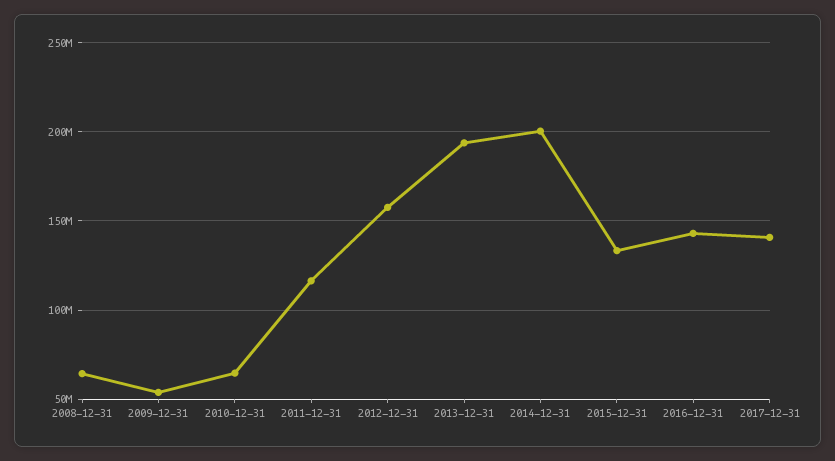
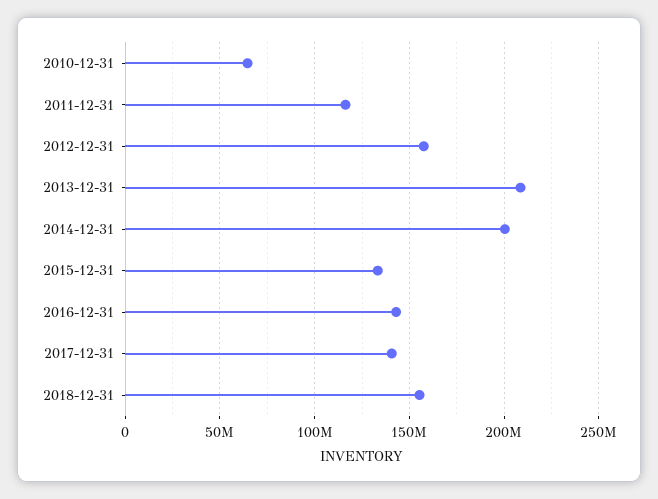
2008-12-31: 65000000 -> none
2009-12-31: 55000000 -> none
2013-12-31: 195000000 -> 210000000
2018-12-31: none -> 155000000

